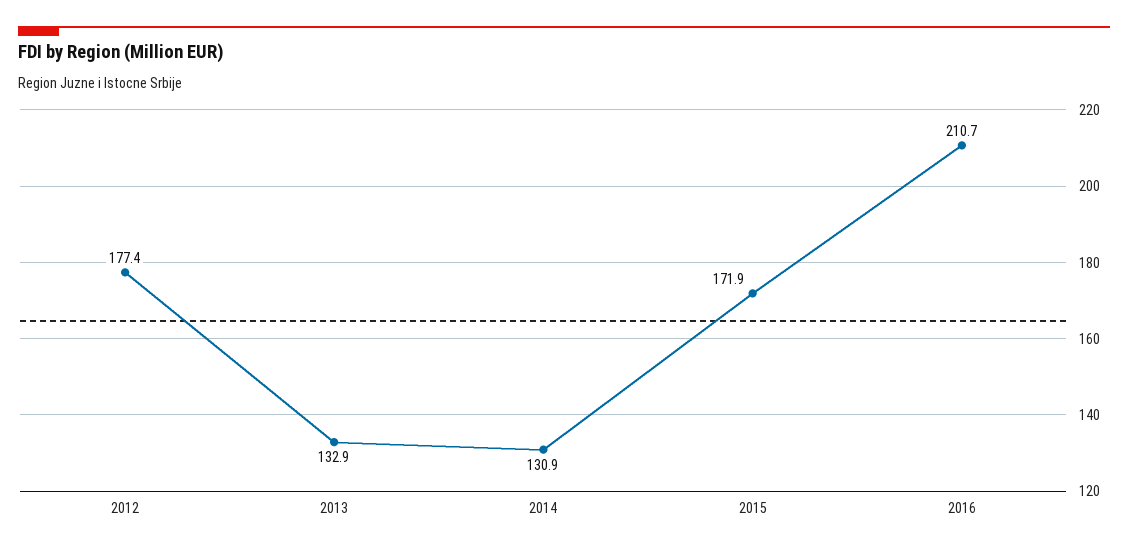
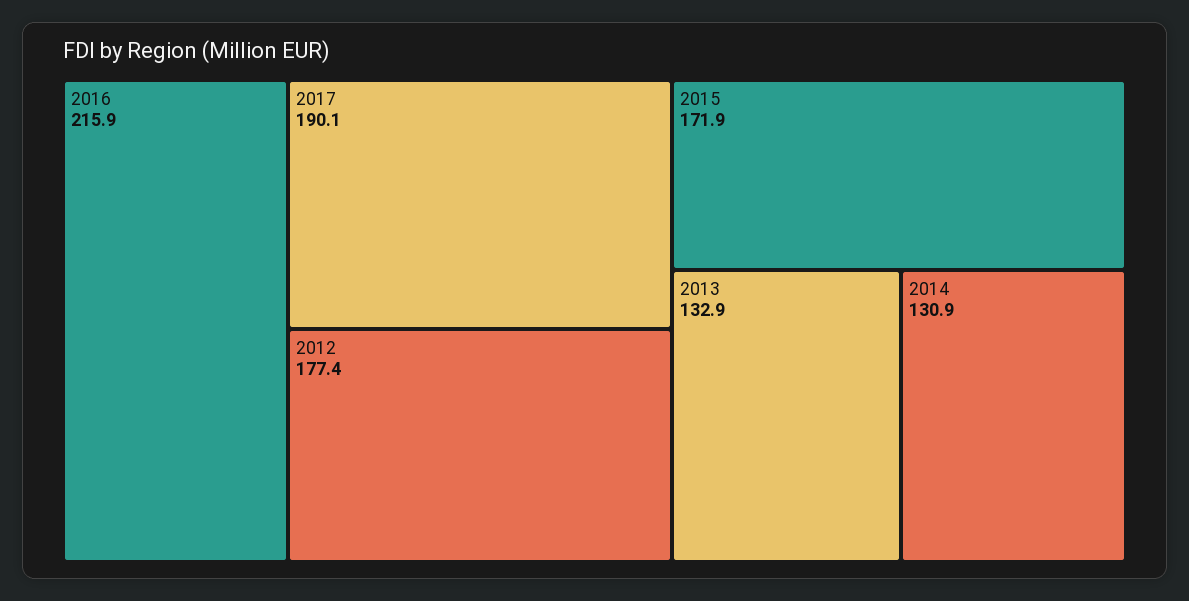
2016: 210.7 -> 215.9
2017: none -> 190.1

